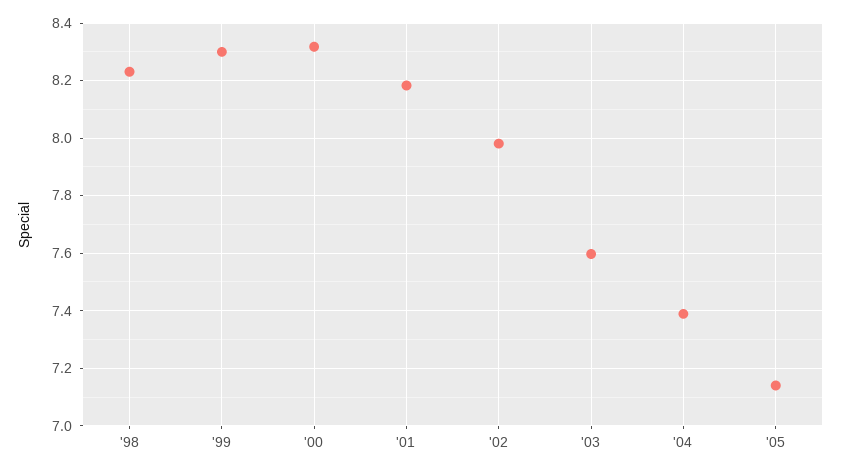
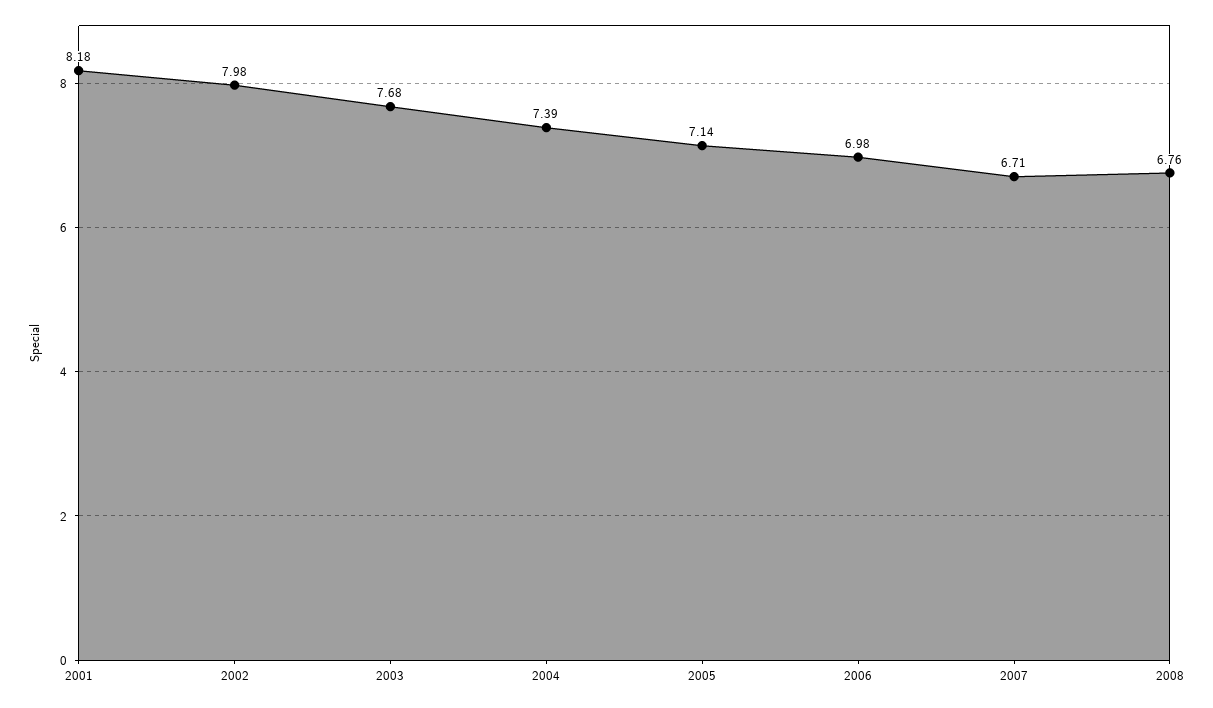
'98: 8.225 -> none
'99: 8.3 -> none
'00: 8.325 -> none
'03: 7.6 -> 7.68
2006: none -> 6.98
2007: none -> 6.71
2008: none -> 6.76

